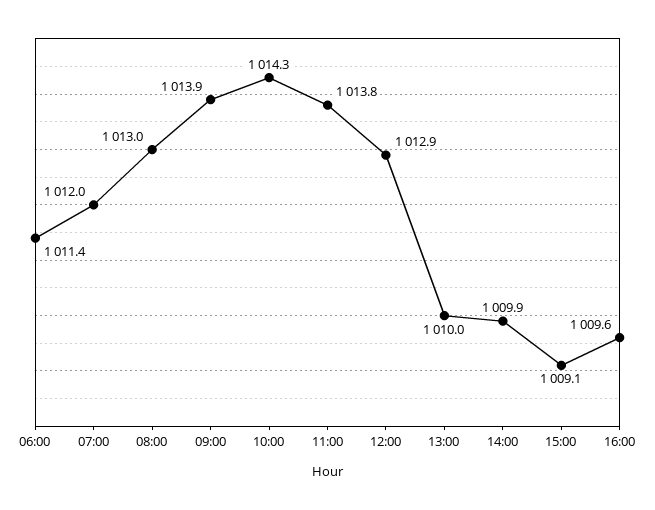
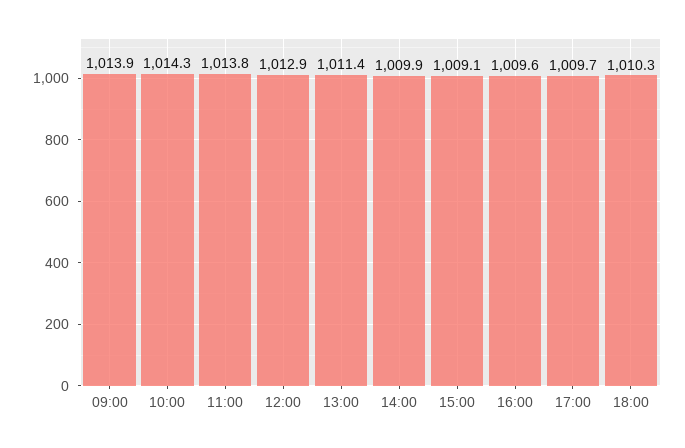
06:00: 1011.4 -> none
07:00: 1012 -> none
08:00: 1013 -> none
13:00: 1010 -> 1011.4
17:00: none -> 1009.7
18:00: none -> 1010.3

